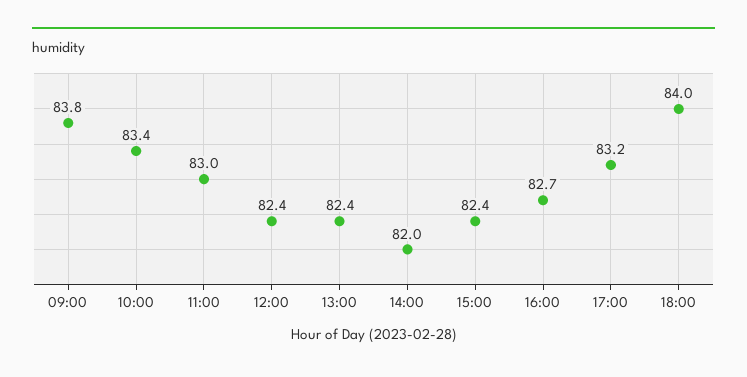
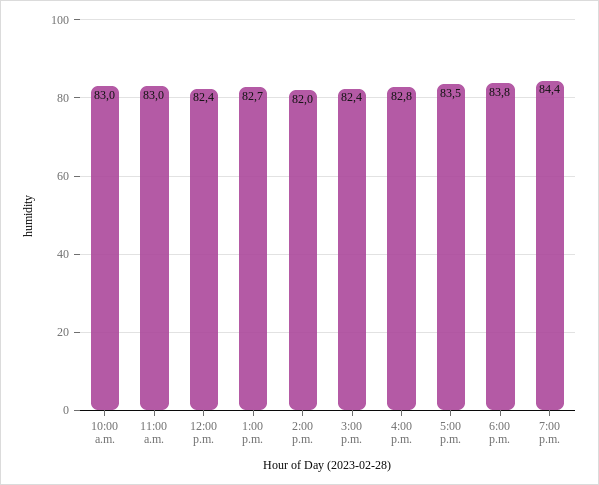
09:00: 83.8 -> none
10:00: 83.4 -> 83
13:00: 82.4 -> 82.7
16:00: 82.7 -> 82.8
17:00: 83.2 -> 83.5
18:00: 84 -> 83.8
7:00 p.m.: none -> 84.4

